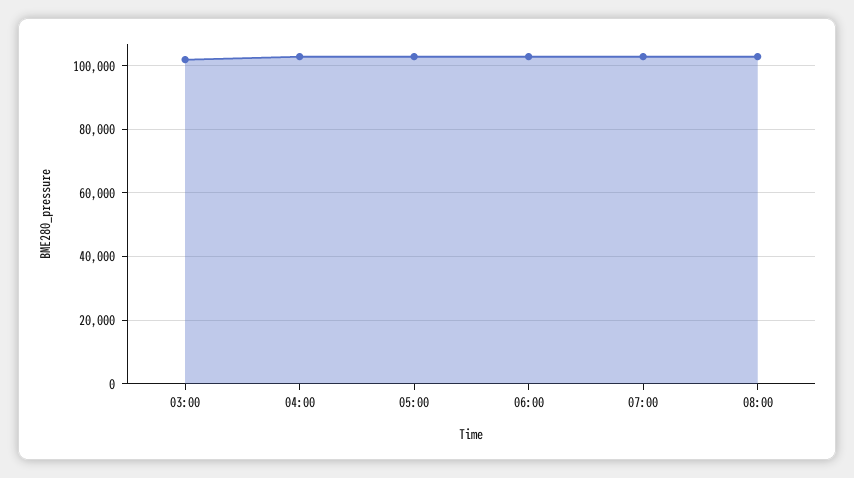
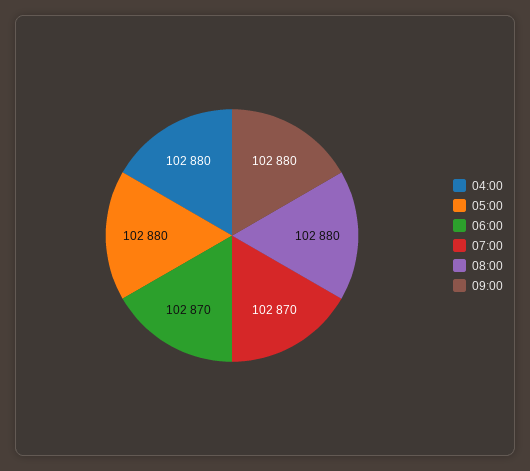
03:00: 102000 -> none
09:00: none -> 102880

